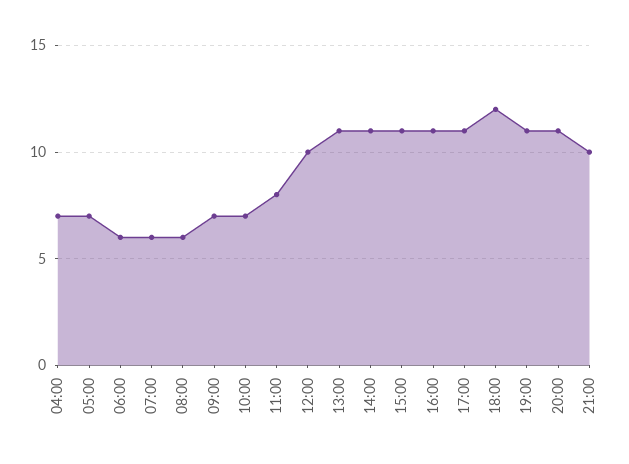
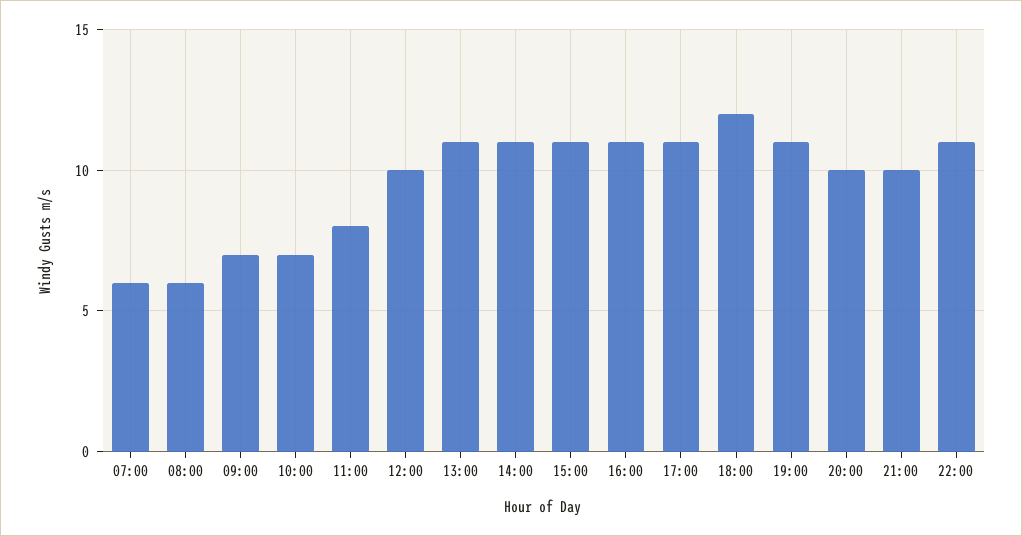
04:00: 7 -> none
05:00: 7 -> none
06:00: 6 -> none
20:00: 11 -> 10
22:00: none -> 11

